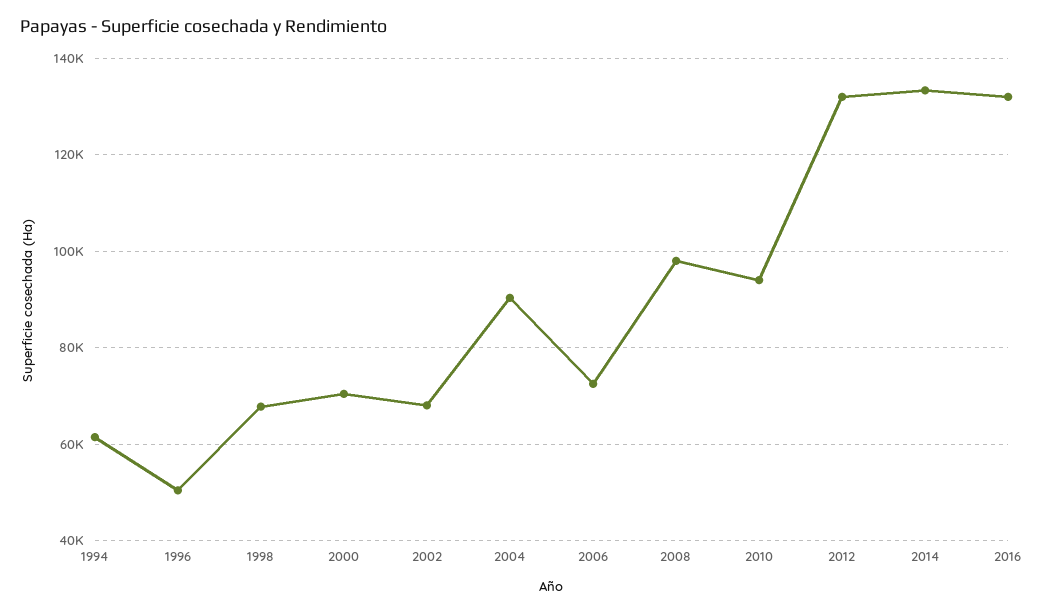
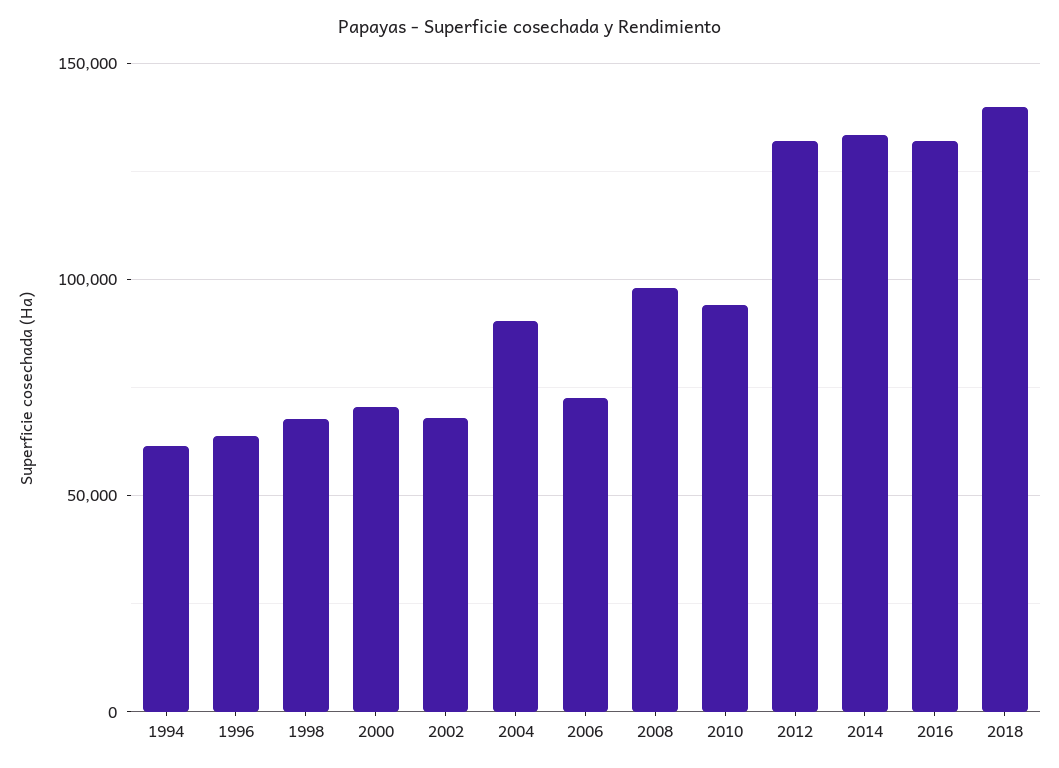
1996: 50000 -> 65000
2018: none -> 140000

